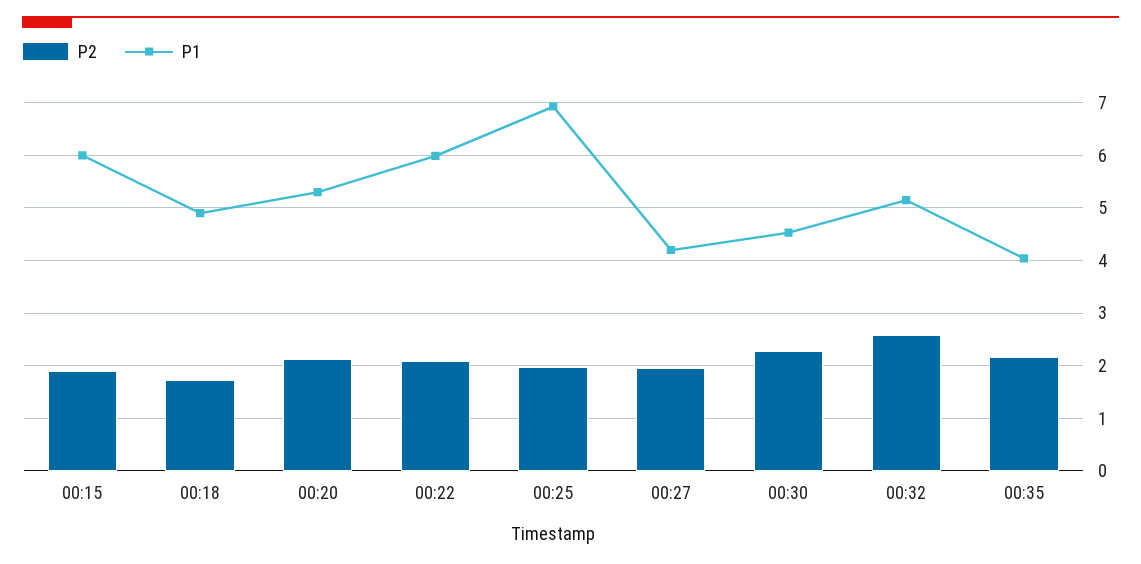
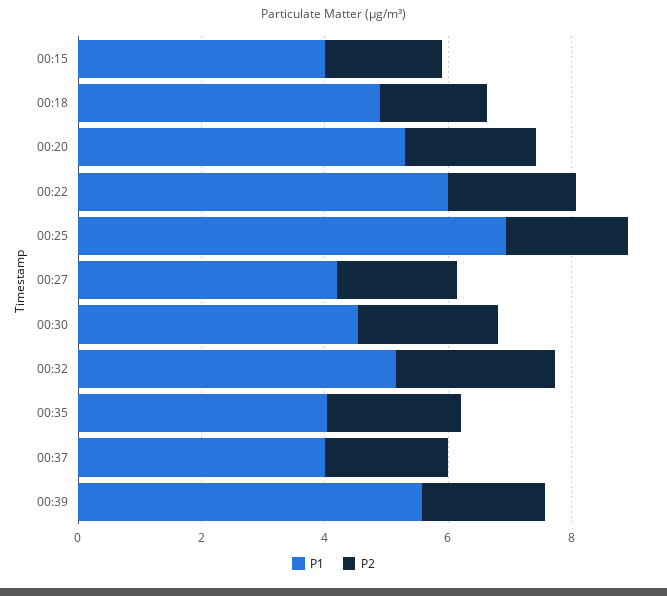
P1, 00:15: 6 -> 4
P1, 00:37: none -> 4
P2, 00:37: none -> 2
P1, 00:39: none -> 5.5
P2, 00:39: none -> 2

